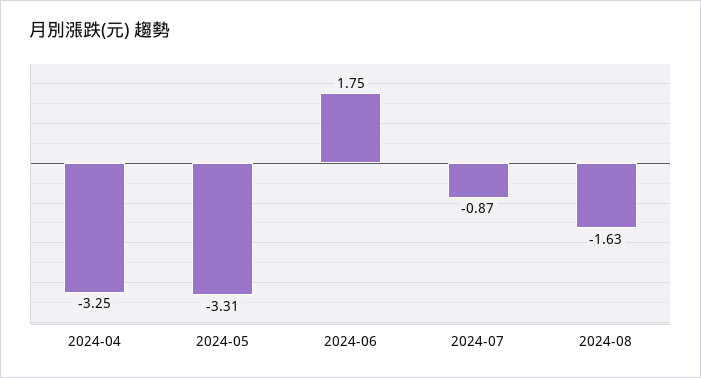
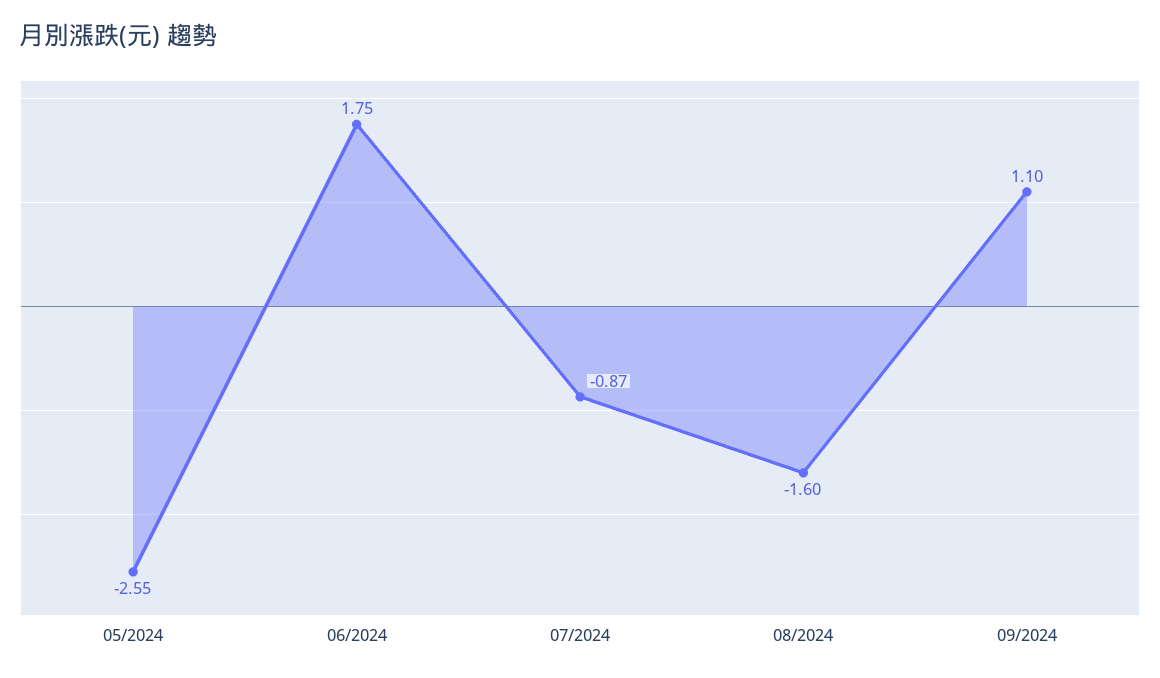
2024-04: -3.25 -> none
2024-05: -3.31 -> -2.55
2024-08: -1.63 -> -1.6
09/2024: none -> 1.1

